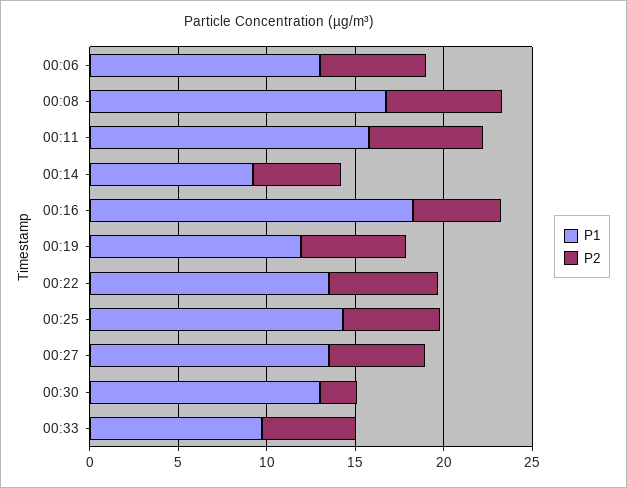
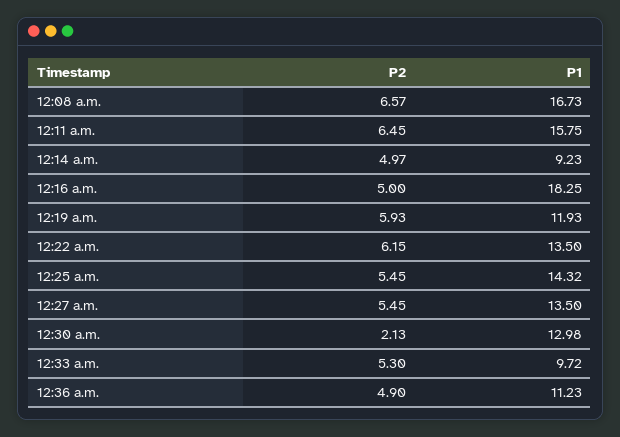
P1, 00:06: 13 -> none
P2, 00:06: 6 -> none
P2, 12:36 a.m.: none -> 4.9
P1, 12:36 a.m.: none -> 11.23

